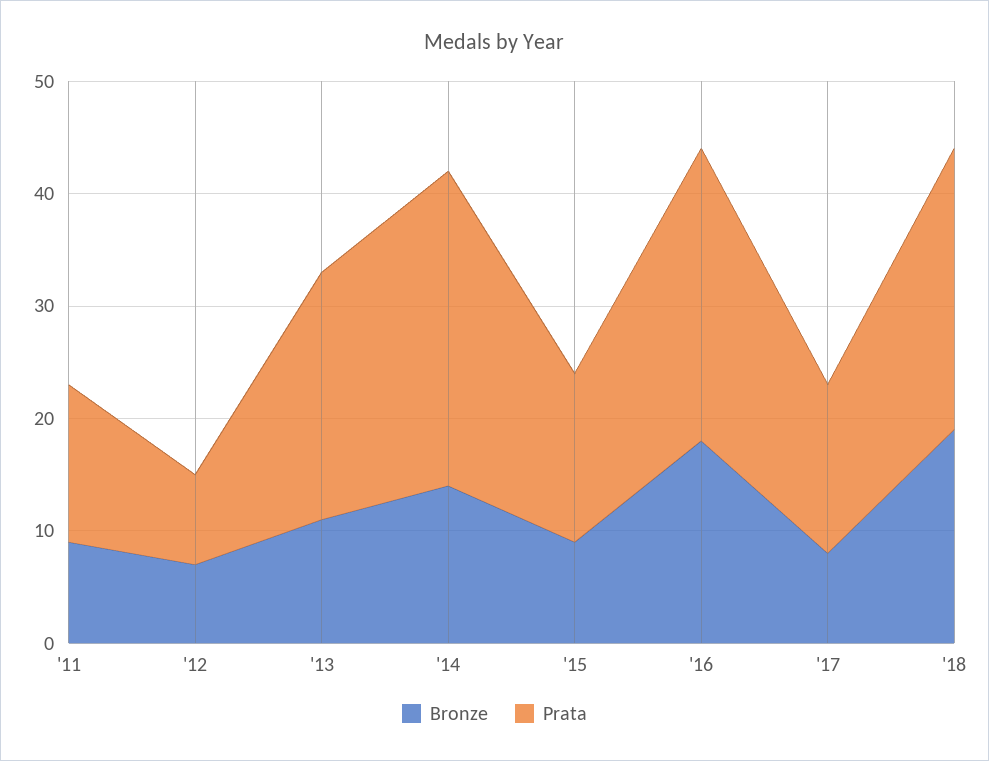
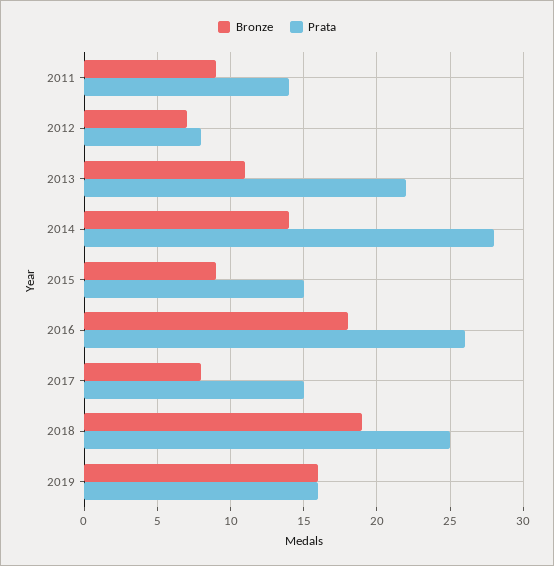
Bronze, 2019: none -> 16
Prata, 2019: none -> 16

